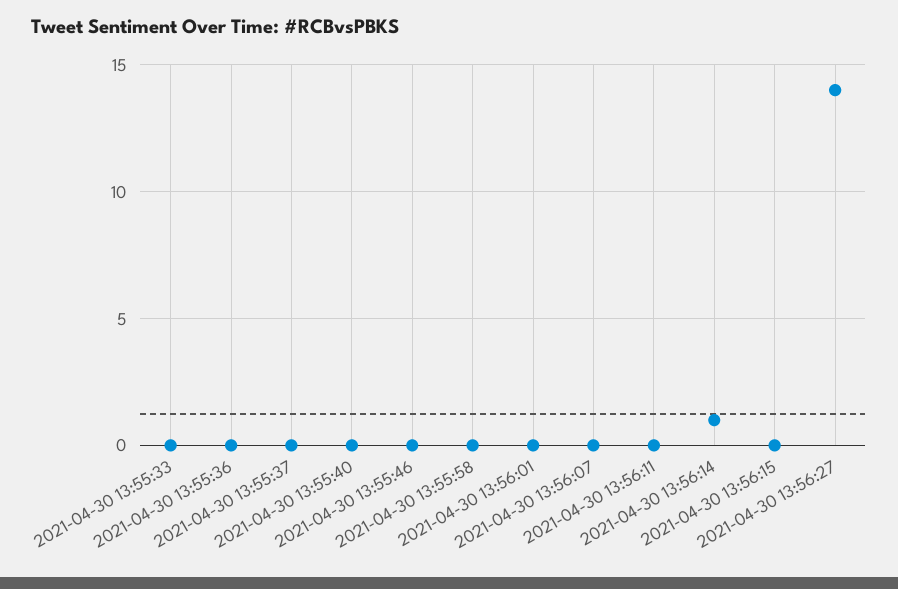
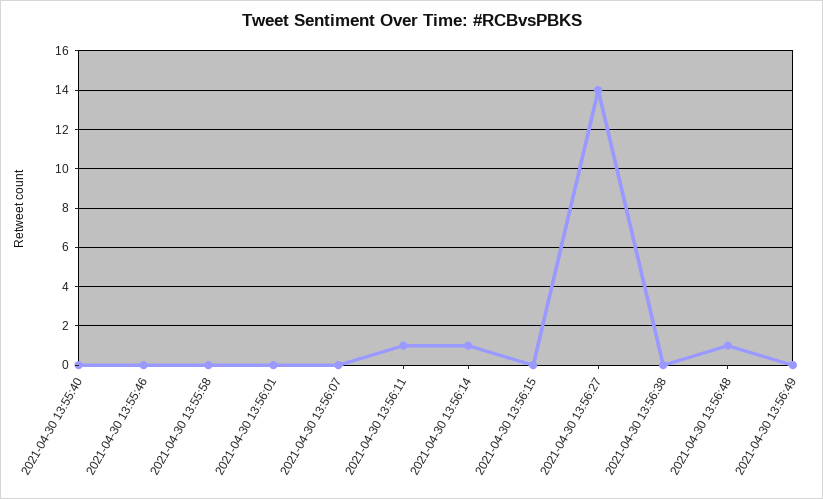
2021-04-30 13:55:33: 0 -> none
2021-04-30 13:55:36: 0 -> none
2021-04-30 13:55:37: 0 -> none
2021-04-30 13:56:11: 0 -> 1
2021-04-30 13:56:38: none -> 0
2021-04-30 13:56:48: none -> 1
2021-04-30 13:56:49: none -> 0

